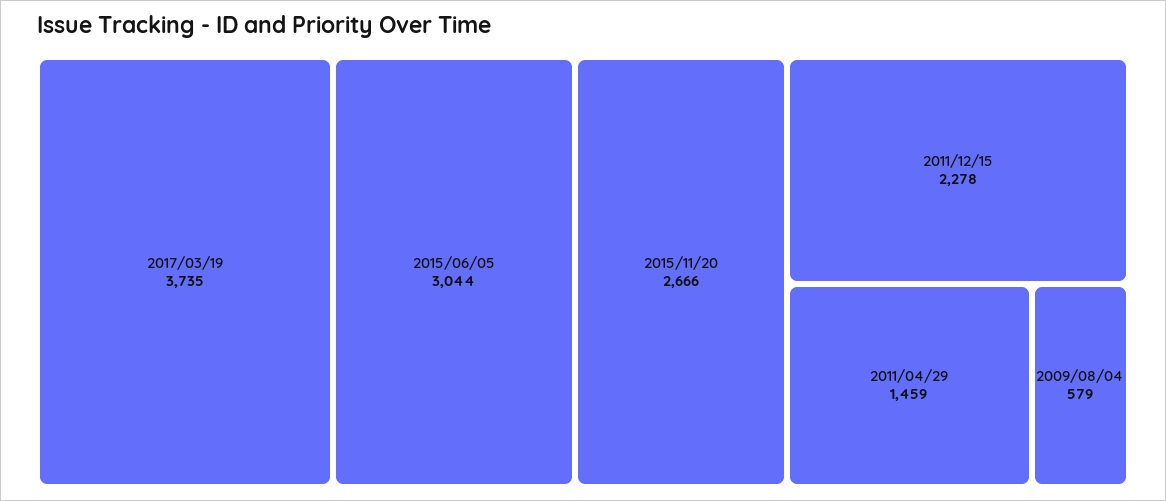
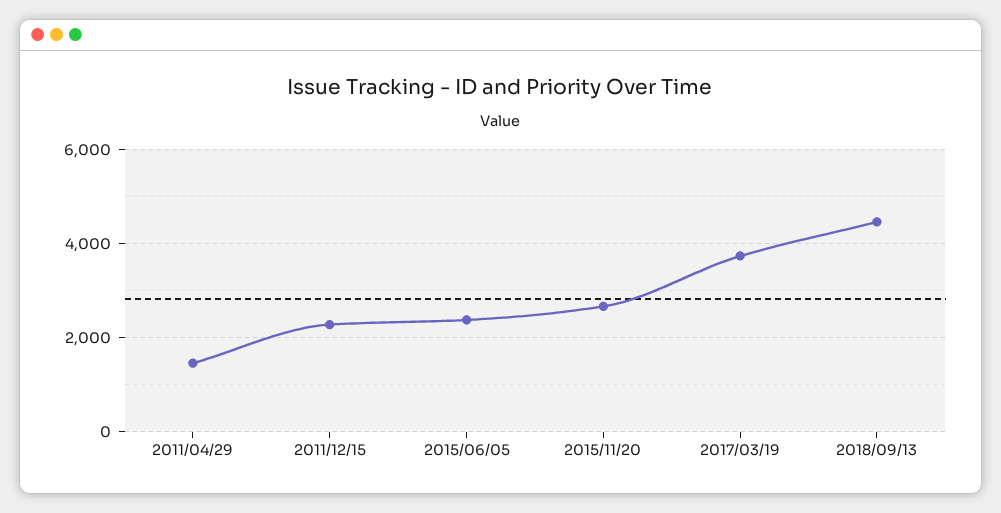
2015/06/05: 3044 -> 2400
2009/08/04: 579 -> none
2018/09/13: none -> 4400

